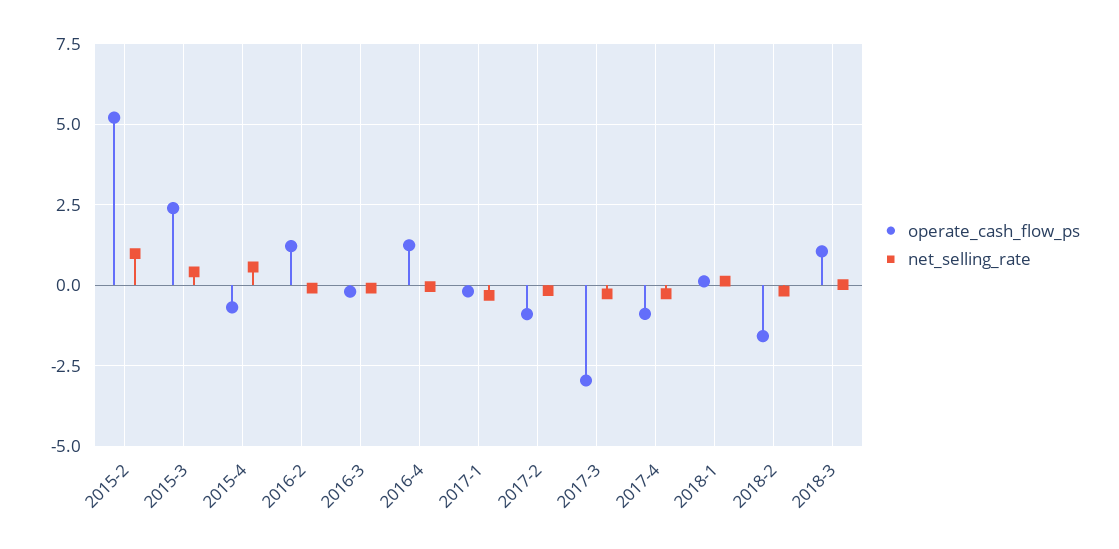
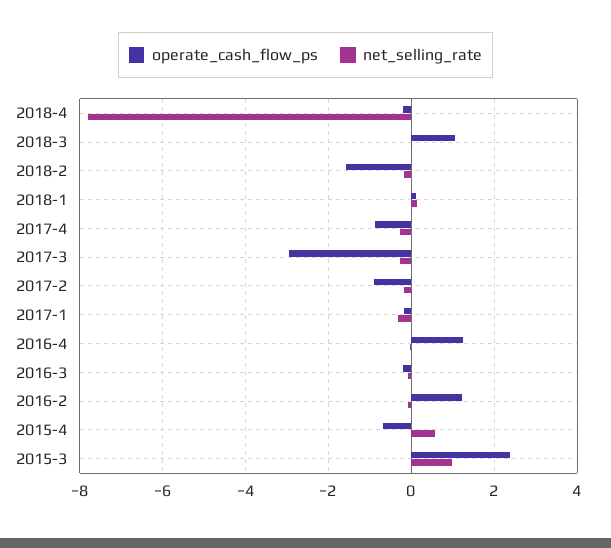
operate_cash_flow_ps, 2015-2: 5.25 -> none
net_selling_rate, 2015-2: 1 -> none
net_selling_rate, 2015-3: 0.5 -> 1
operate_cash_flow_ps, 2018-4: none -> -0.2
net_selling_rate, 2018-4: none -> -7.8

